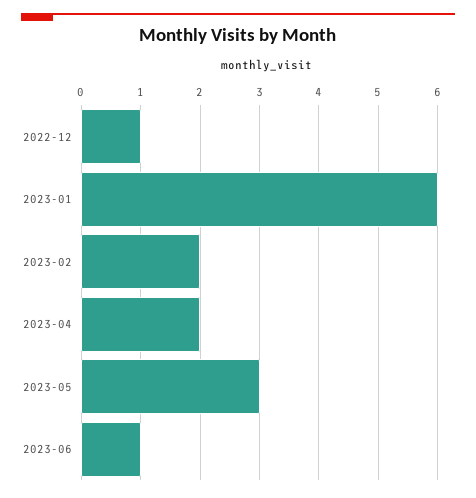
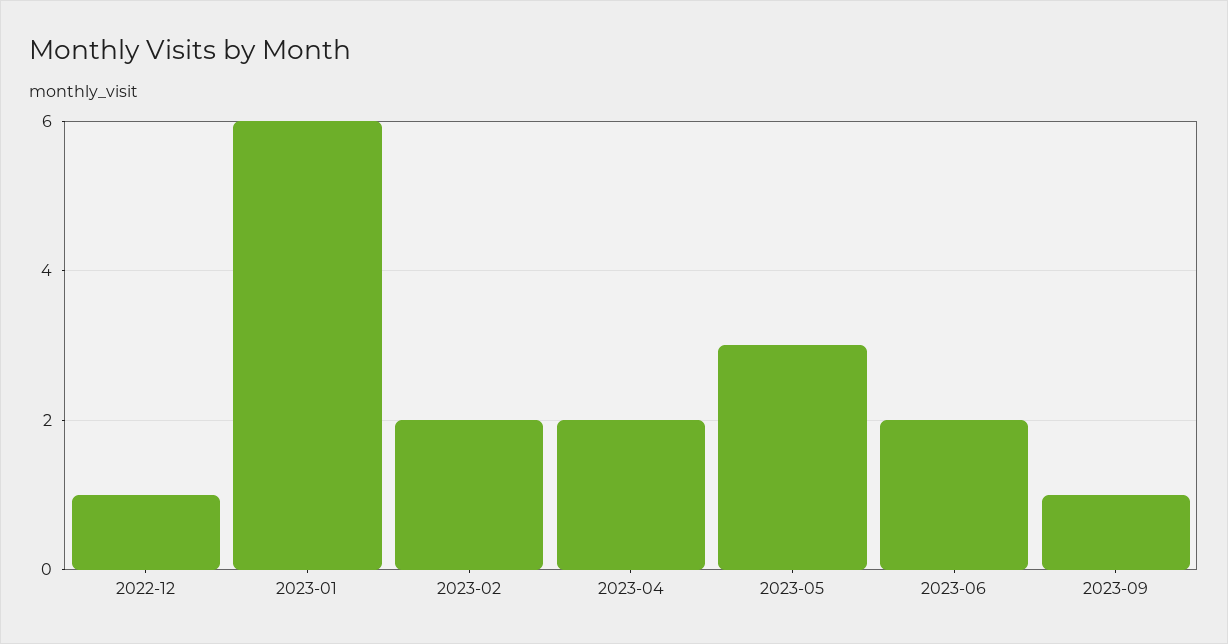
2023-06: 1 -> 2
2023-09: none -> 1

